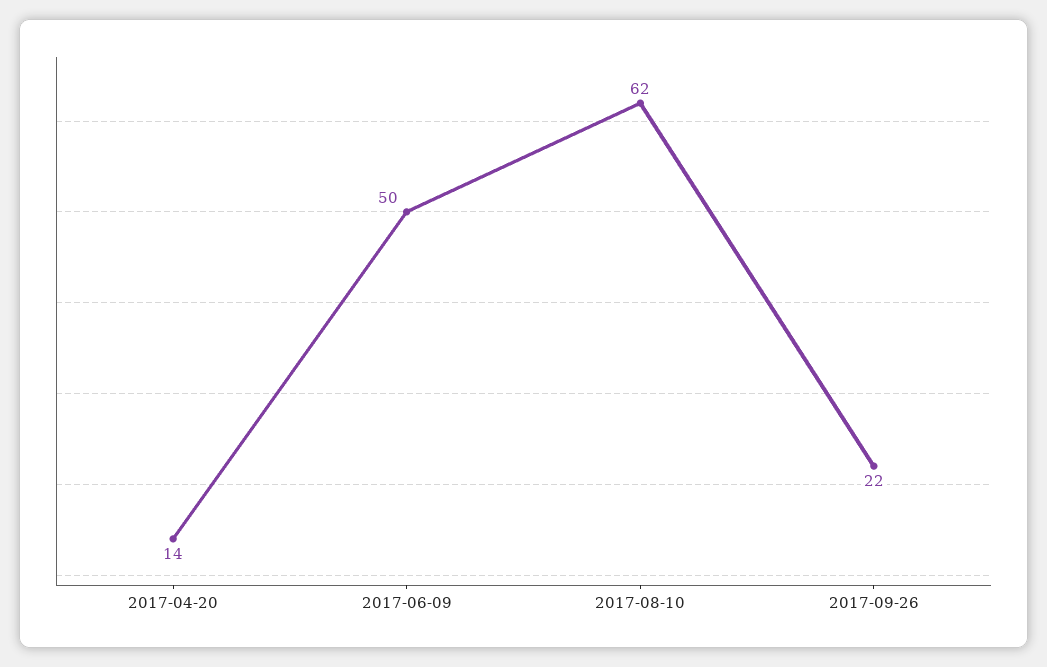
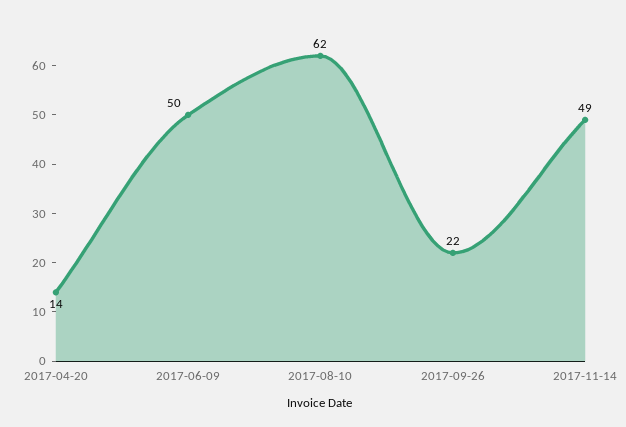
2017-11-14: none -> 49

